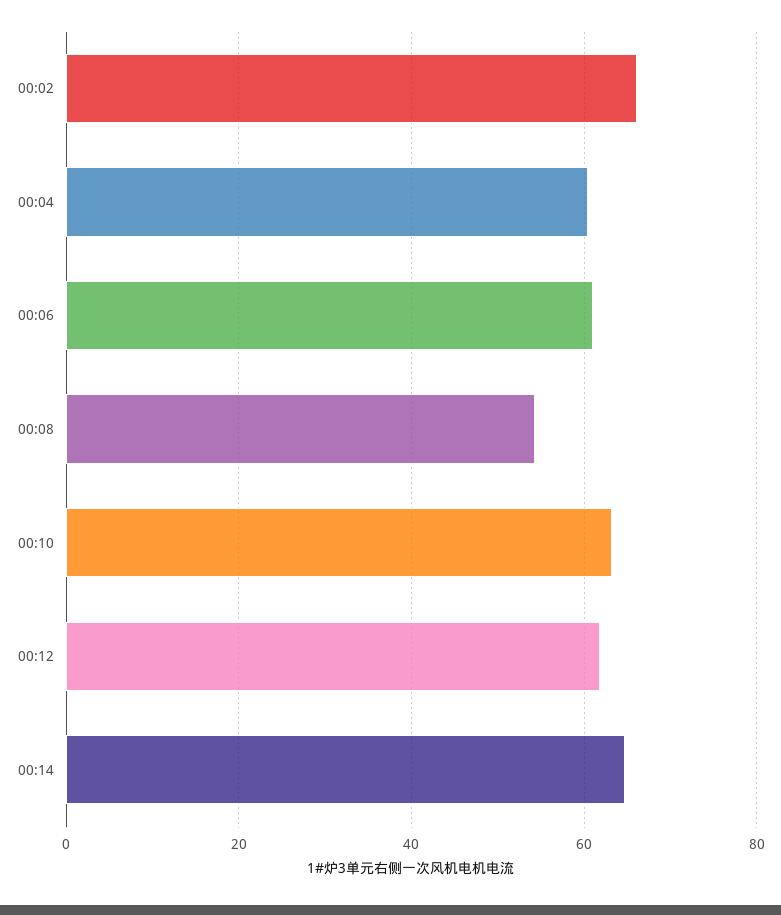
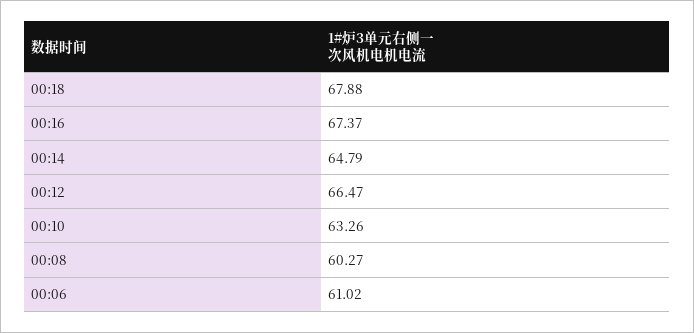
00:02: 66 -> none
00:04: 60 -> none
00:08: 54 -> 60.27
00:12: 62 -> 66.47
00:18: none -> 67.88
00:16: none -> 67.37

